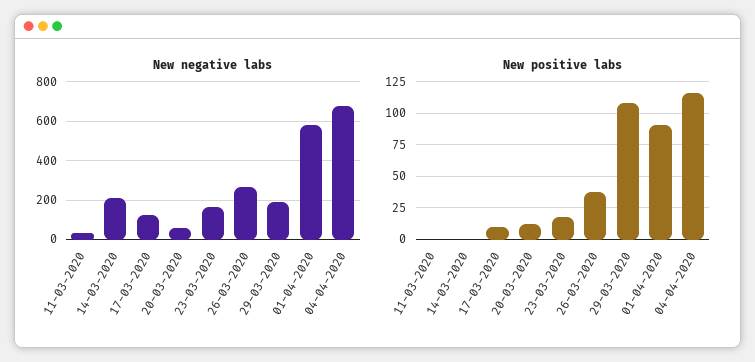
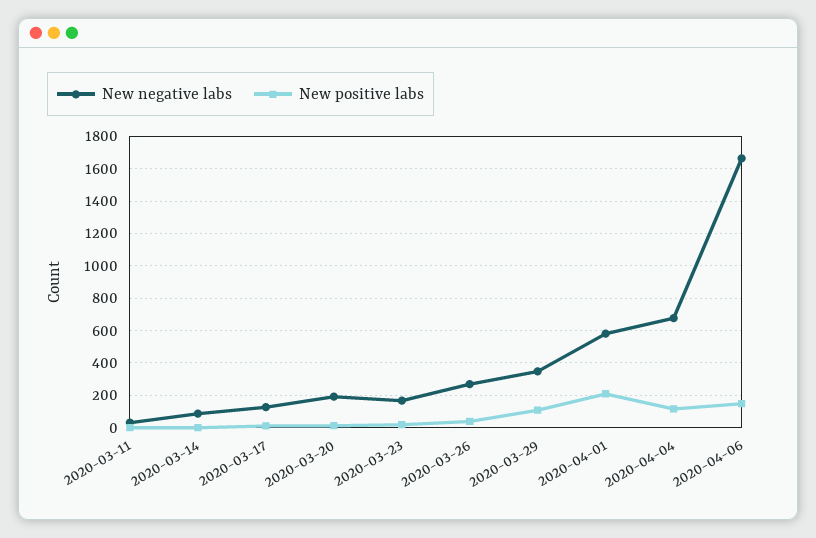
New negative labs, 14-03-2020: 200 -> 100
New negative labs, 20-03-2020: 50 -> 200
New negative labs, 29-03-2020: 200 -> 350
New positive labs, 01-04-2020: 90 -> 200
New negative labs, 2020-04-06: none -> 1650
New positive labs, 2020-04-06: none -> 150

